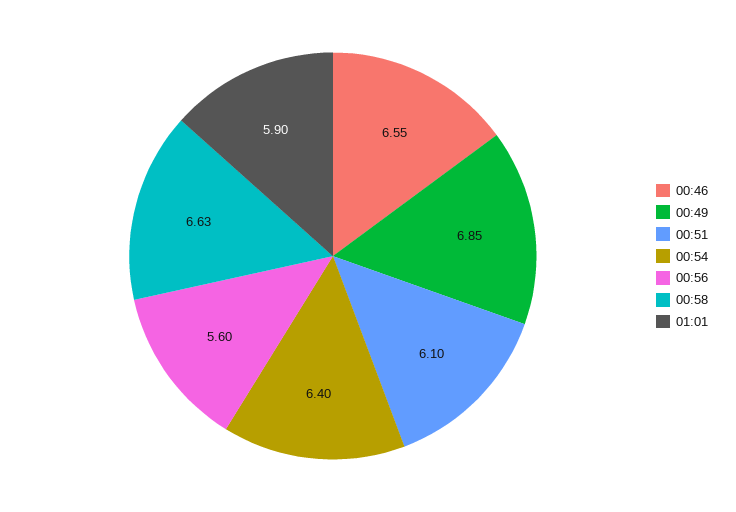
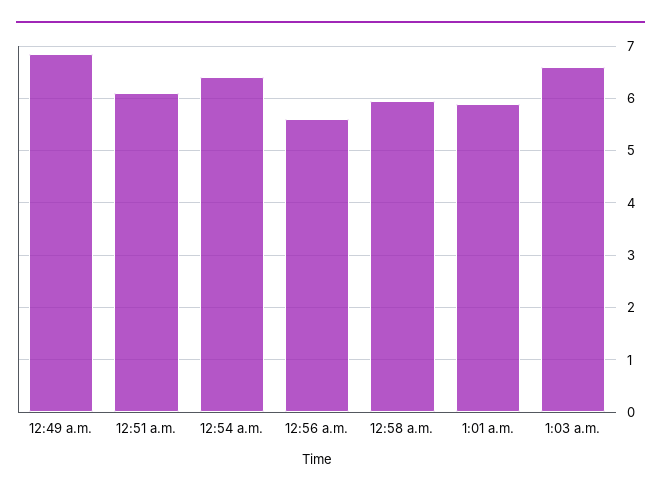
00:46: 6.55 -> none
00:58: 6.63 -> 6
1:03 a.m.: none -> 6.6

